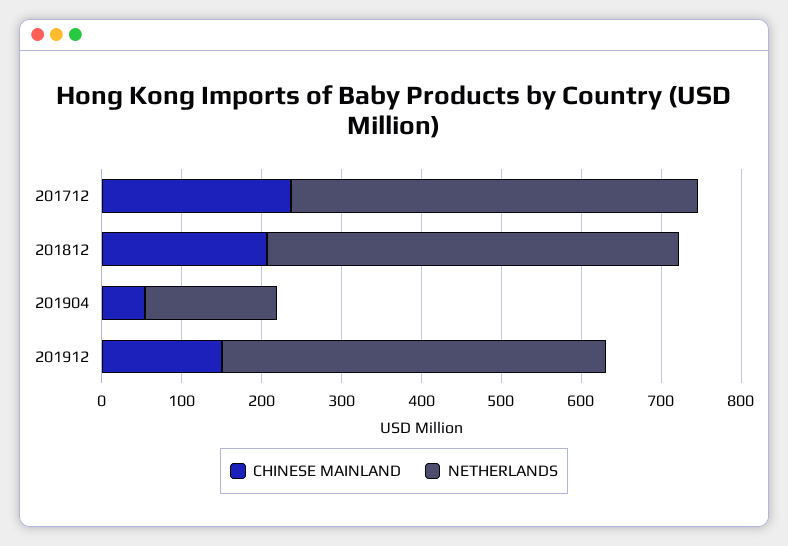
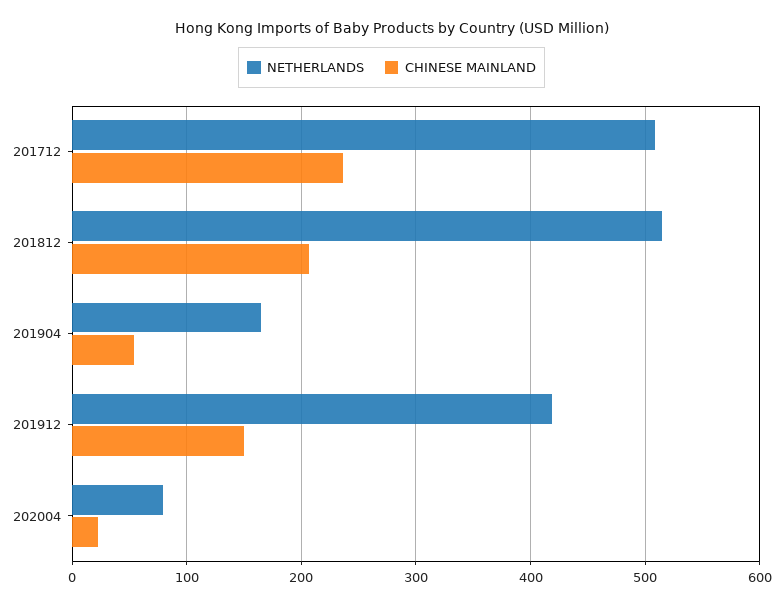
NETHERLANDS, 201912: 480 -> 420
NETHERLANDS, 202004: none -> 80
CHINESE MAINLAND, 202004: none -> 20

